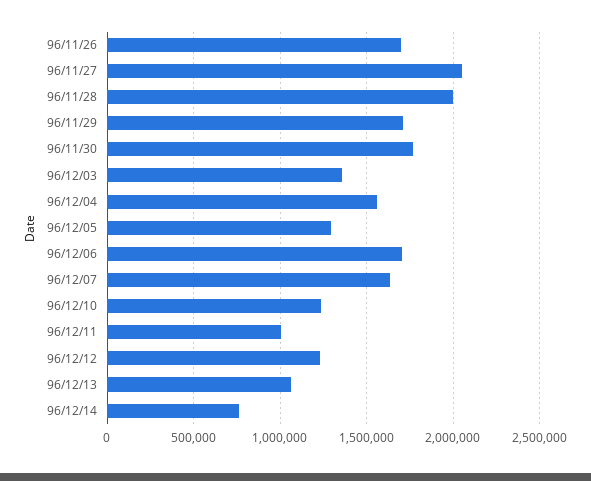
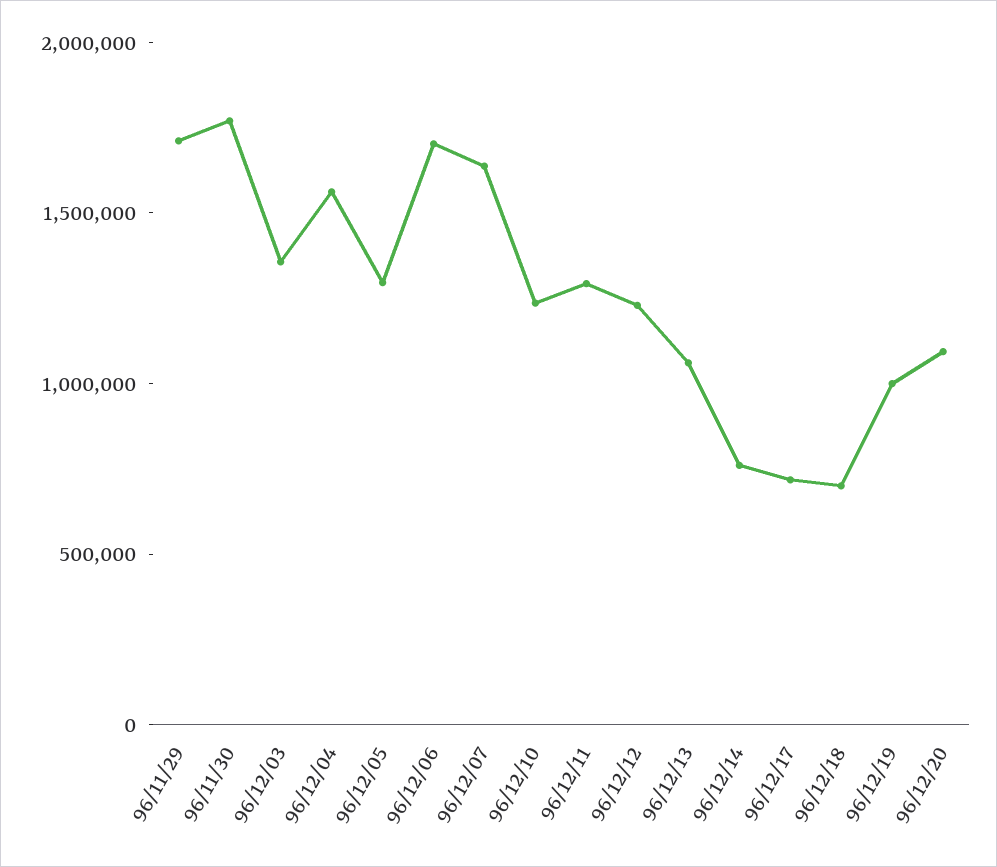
96/11/26: 1700000 -> none
96/11/27: 2050000 -> none
96/11/28: 2000000 -> none
96/12/11: 1000000 -> 1300000
96/12/17: none -> 700000
96/12/18: none -> 700000
96/12/19: none -> 1000000
96/12/20: none -> 1100000

